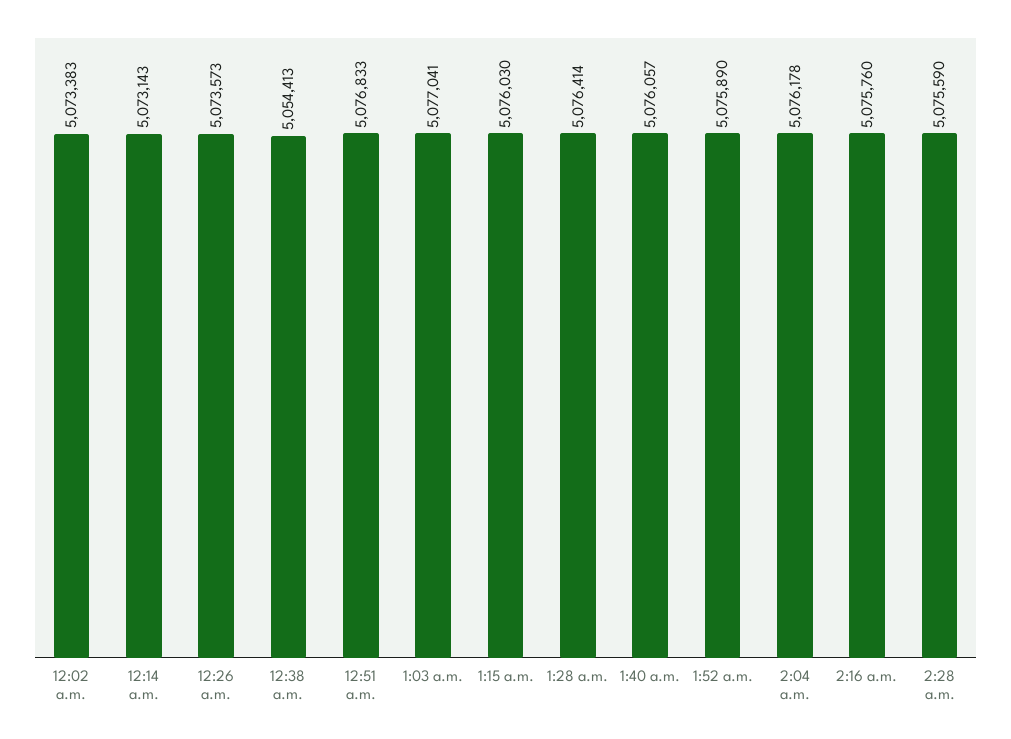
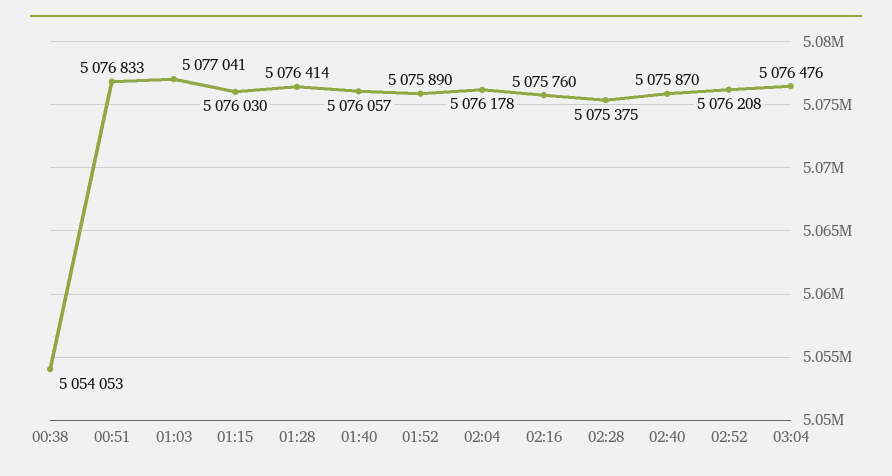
12:02 a.m.: 5073383 -> none
12:14 a.m.: 5073143 -> none
12:26 a.m.: 5073573 -> none
12:38 a.m.: 5054413 -> 5054053
2:28 a.m.: 5075590 -> 5075375
02:40: none -> 5075870
02:52: none -> 5076208
03:04: none -> 5076476

